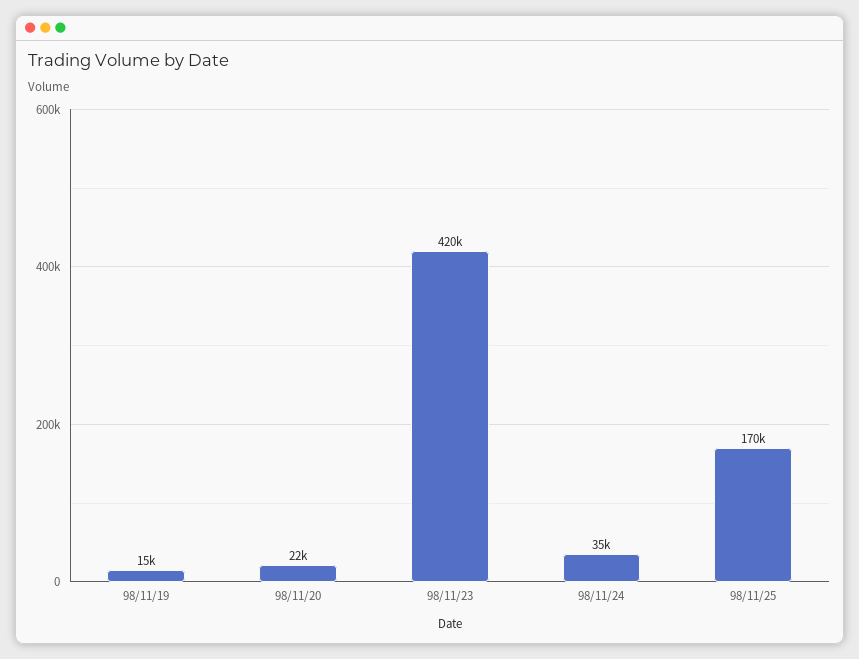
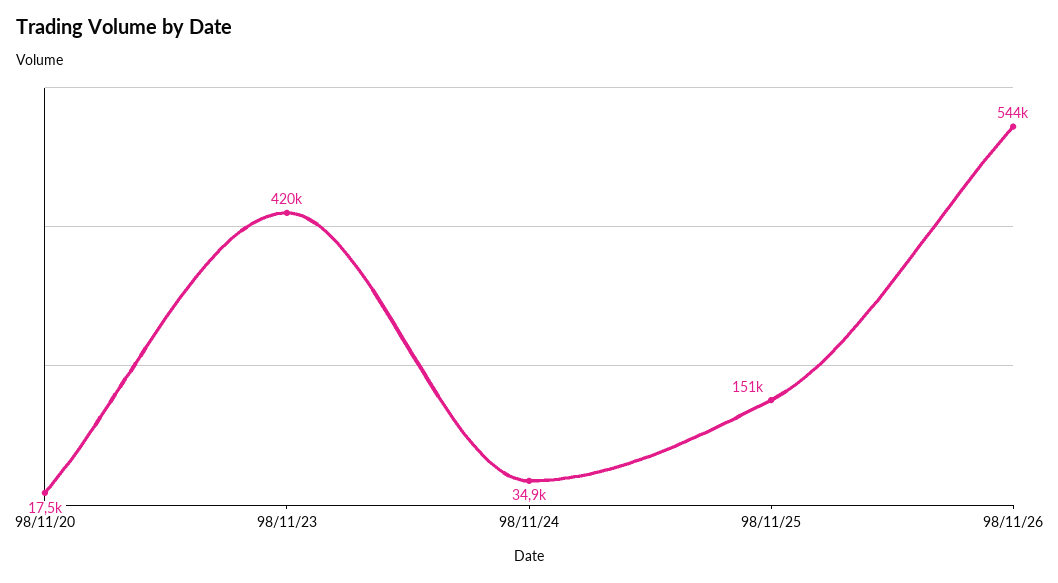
98/11/19: 15000 -> none
98/11/20: 22000 -> 17500
98/11/25: 170000 -> 151000
98/11/26: none -> 544000

